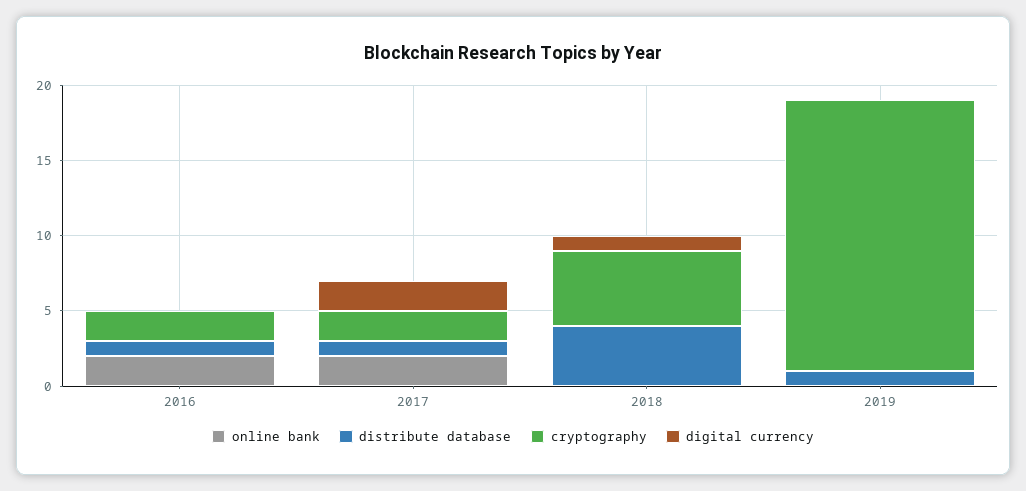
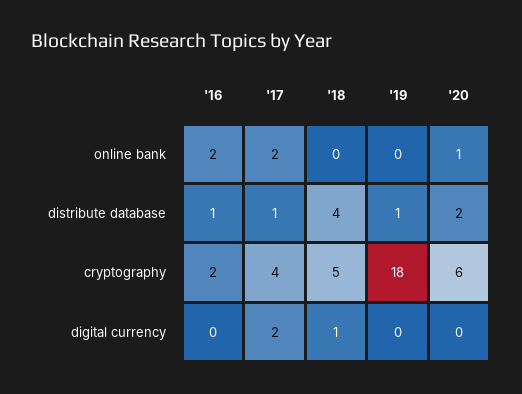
cryptography, 2017: 2 -> 4
online bank, '20: none -> 1
distribute database, '20: none -> 2
cryptography, '20: none -> 6
digital currency, '20: none -> 0

